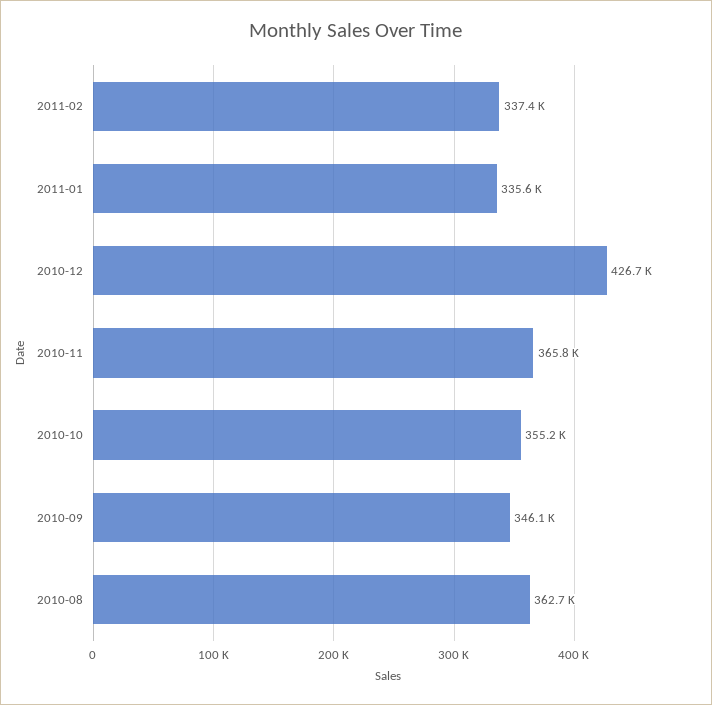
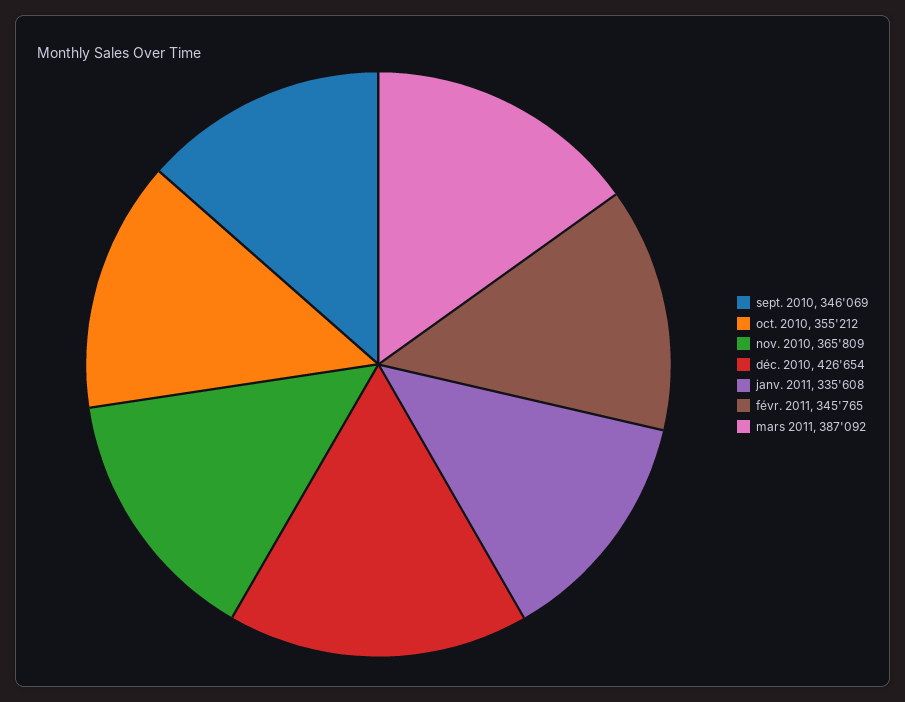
2011-02: 337400 -> 345765
2010-08: 362700 -> none
mars 2011: none -> 387092

